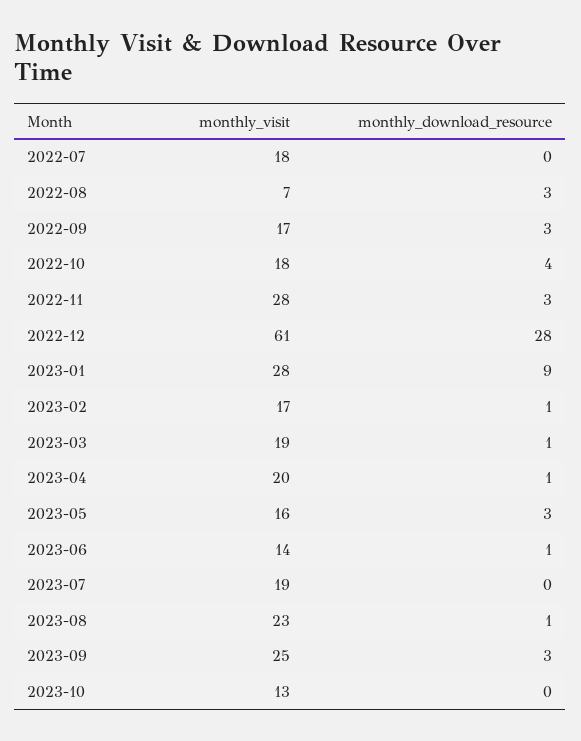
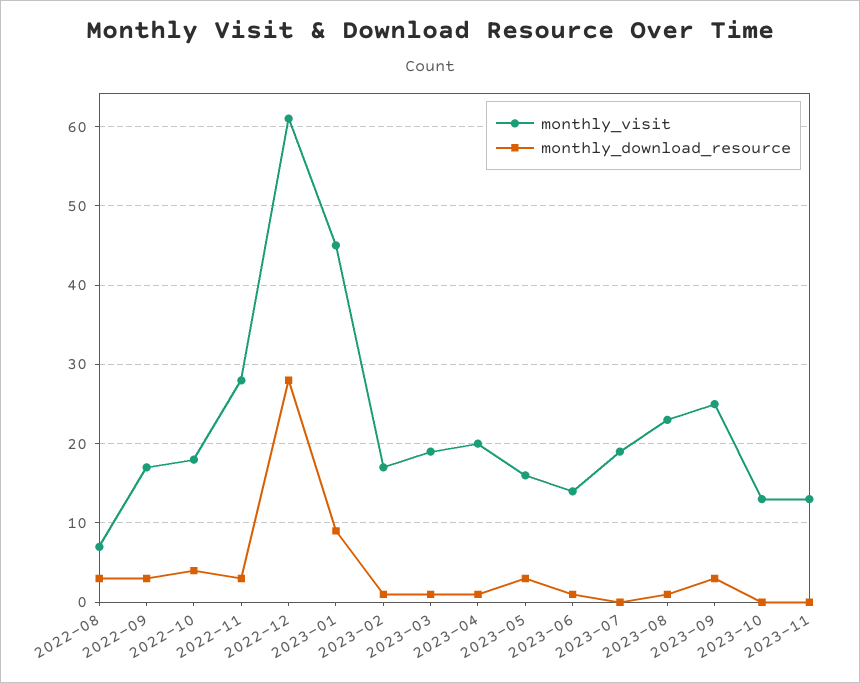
monthly_visit, 2022-07: 18 -> none
monthly_download_resource, 2022-07: 0 -> none
monthly_visit, 2023-01: 28 -> 45
monthly_visit, 2023-11: none -> 13
monthly_download_resource, 2023-11: none -> 0

